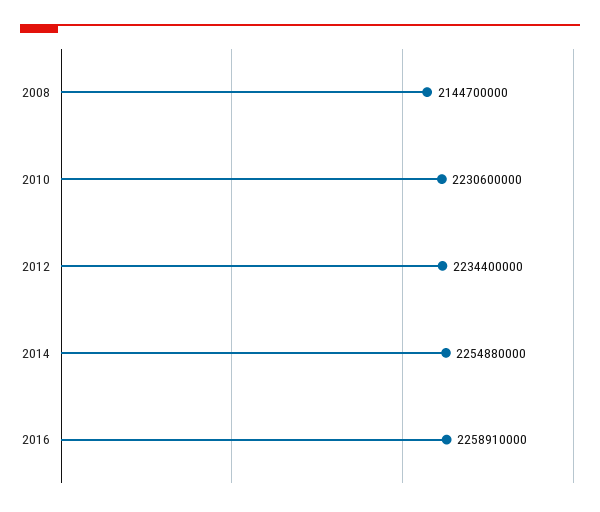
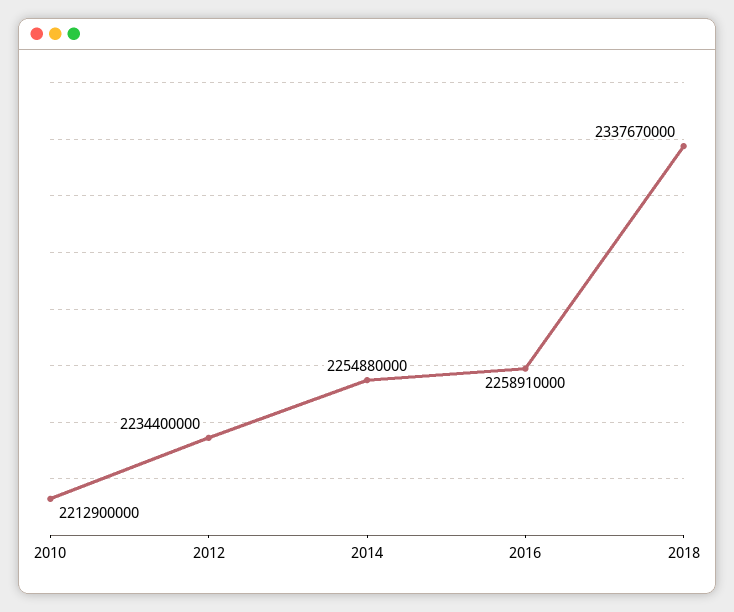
2008: 2144700000 -> none
2010: 2230600000 -> 2212900000
2018: none -> 2337670000

